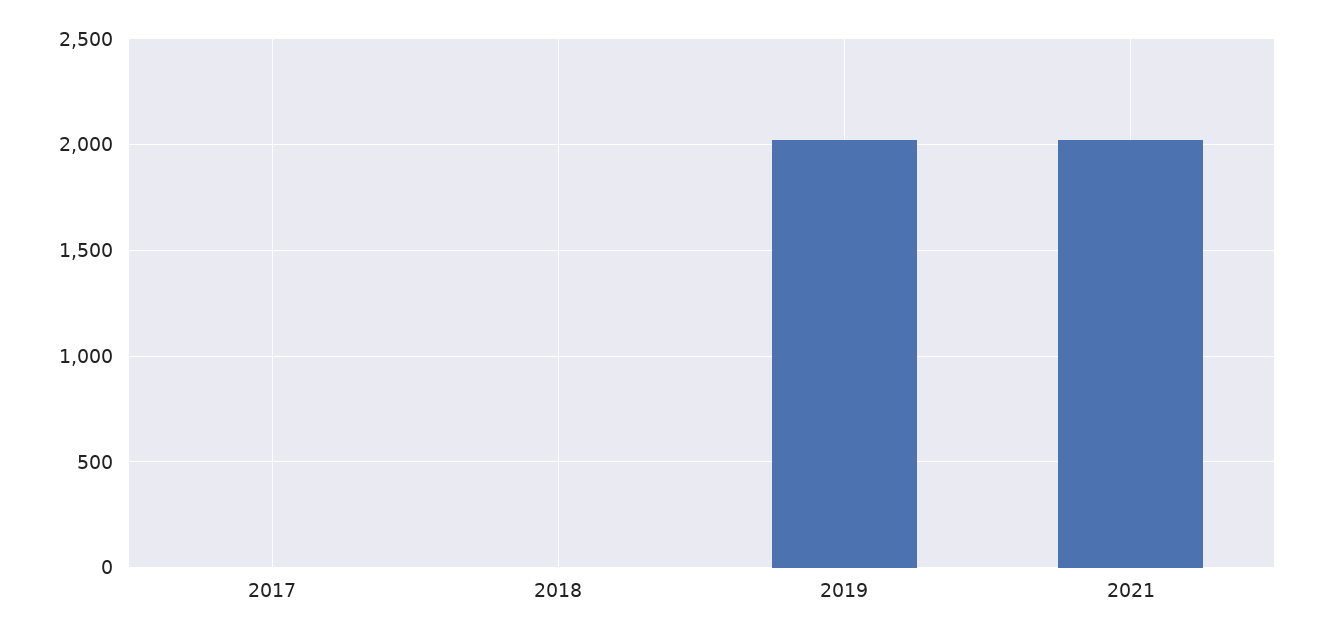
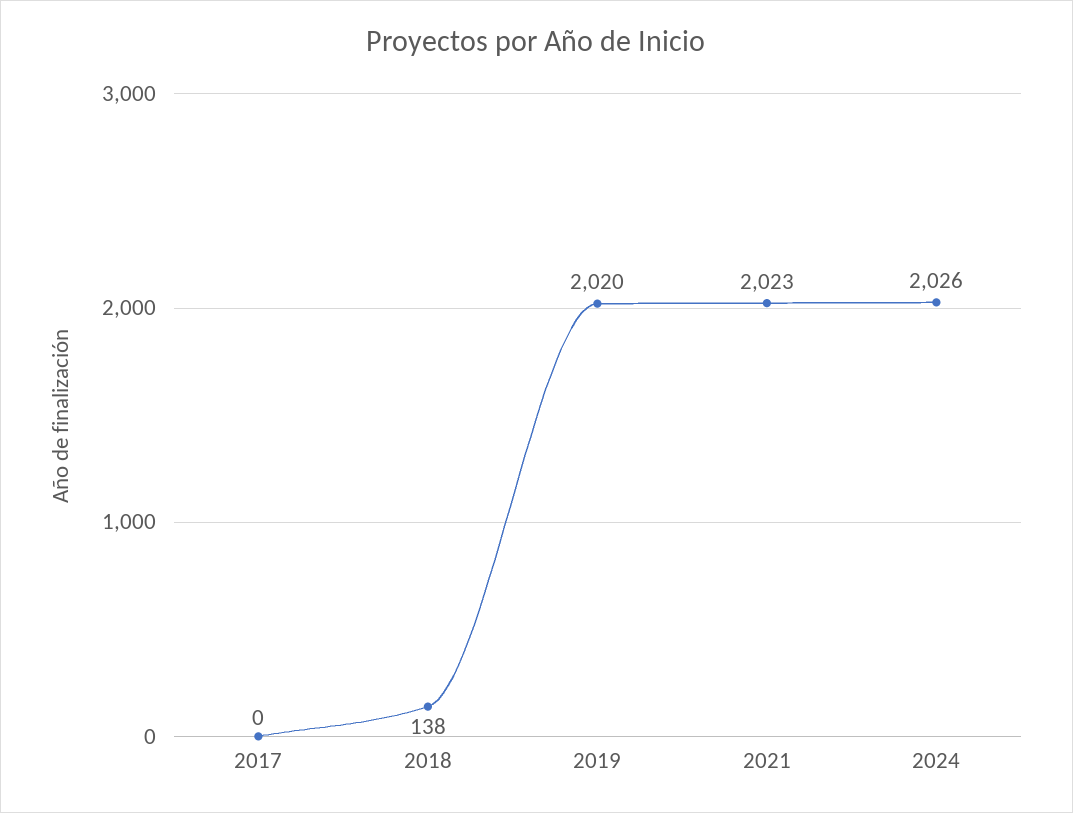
2018: 0 -> 138
2024: none -> 2026

